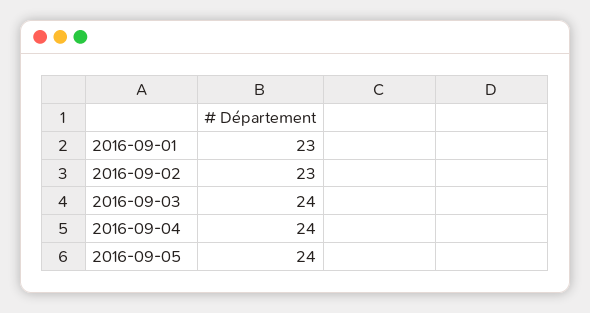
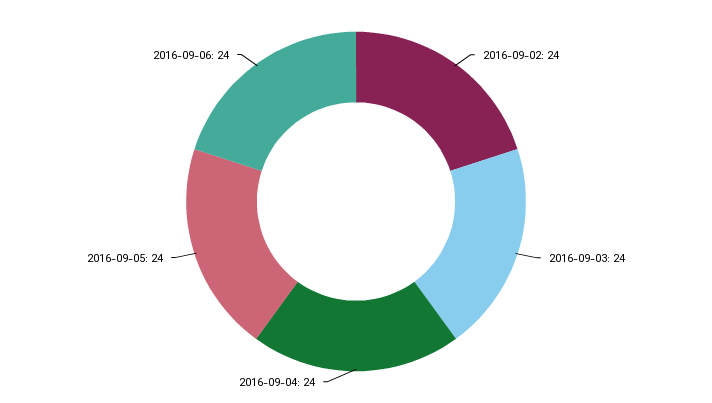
2016-09-01: 23 -> none
2016-09-02: 23 -> 24
2016-09-06: none -> 24

